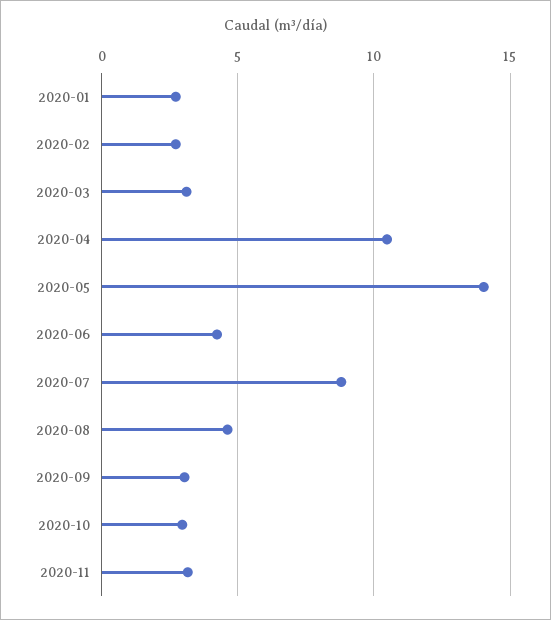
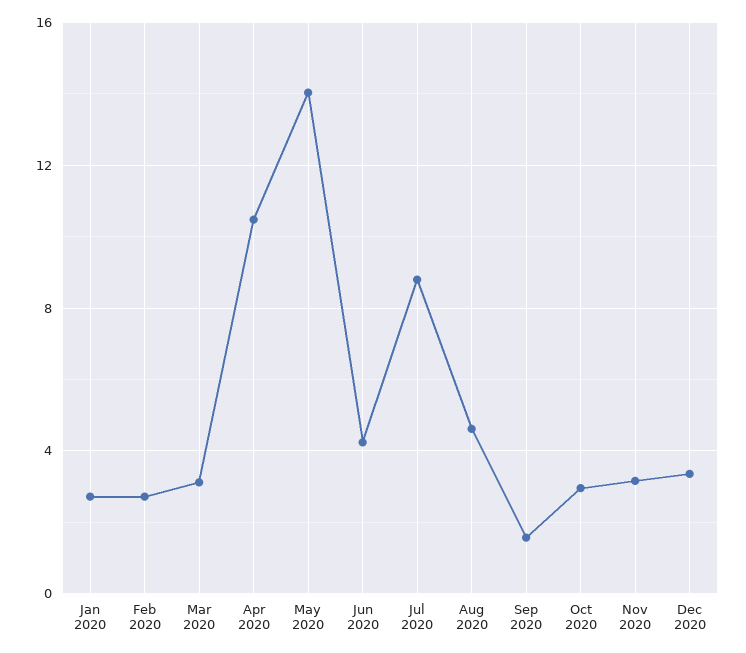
2020-09: 3 -> 1.5
Dec 2020: none -> 3.5

